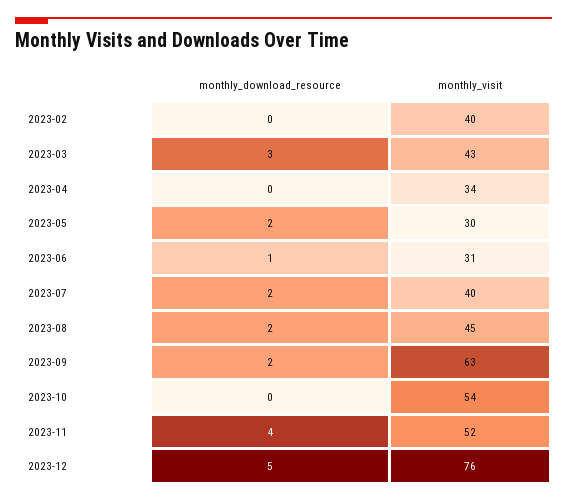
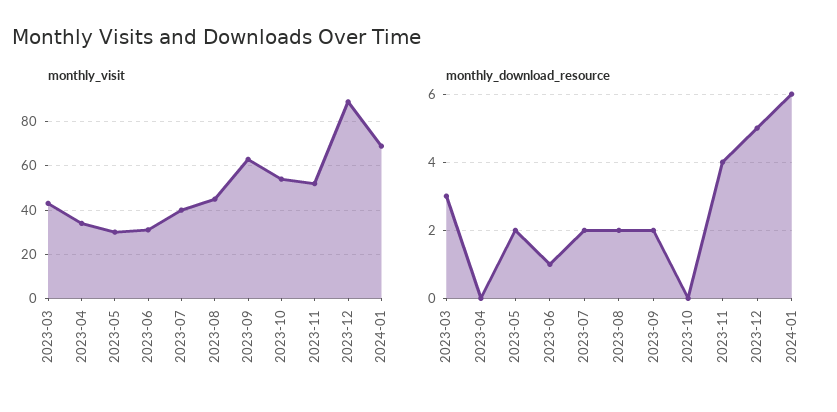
monthly_download_resource, 2023-02: 0 -> none
monthly_visit, 2023-02: 40 -> none
monthly_visit, 2023-12: 76 -> 90
monthly_visit, 2024-01: none -> 70
monthly_download_resource, 2024-01: none -> 6

